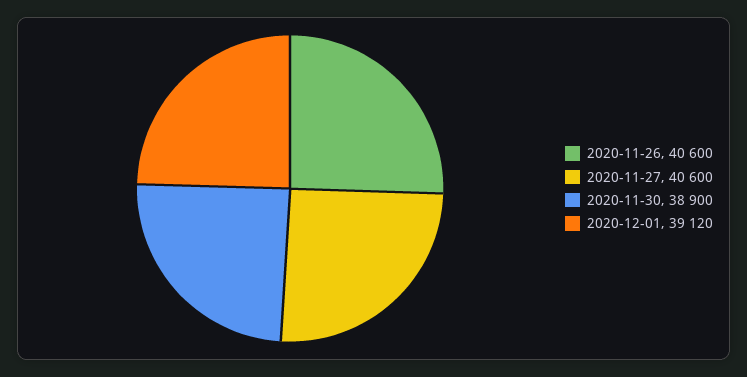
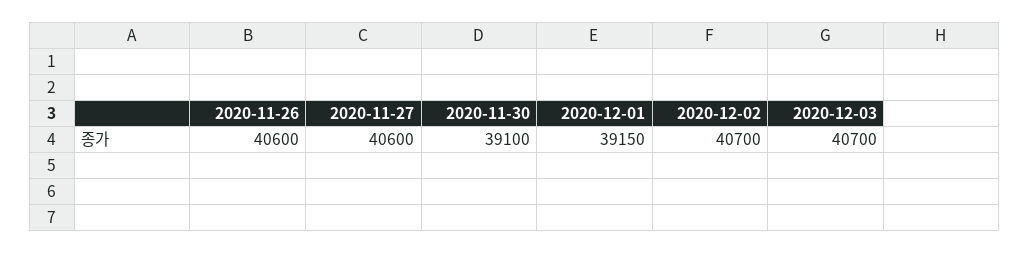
2020-11-30: 38900 -> 39100
2020-12-01: 39120 -> 39150
2020-12-02: none -> 40700
2020-12-03: none -> 40700

